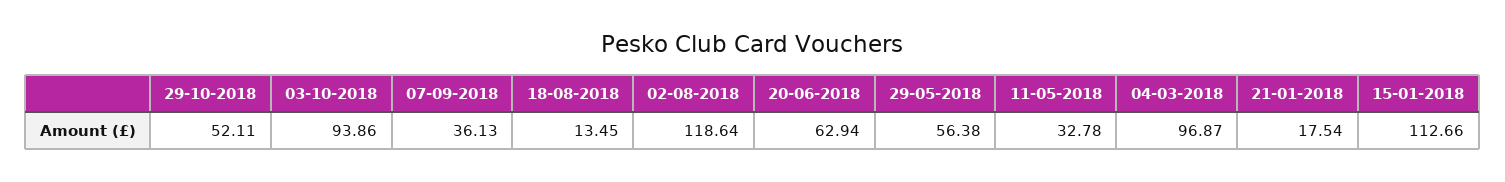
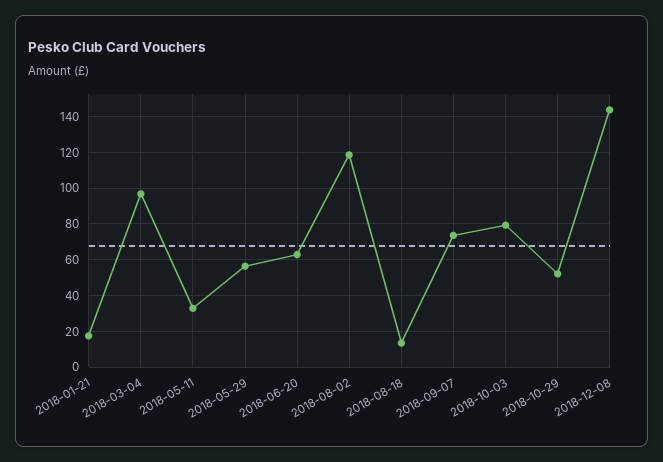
03-10-2018: 93.86 -> 80
07-09-2018: 36.13 -> 75
15-01-2018: 112.66 -> none
2018-12-08: none -> 145

